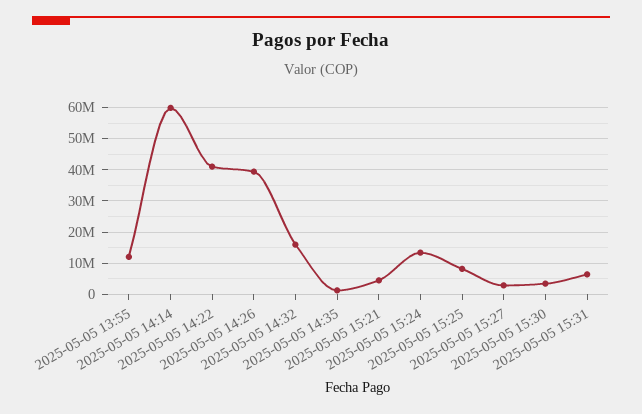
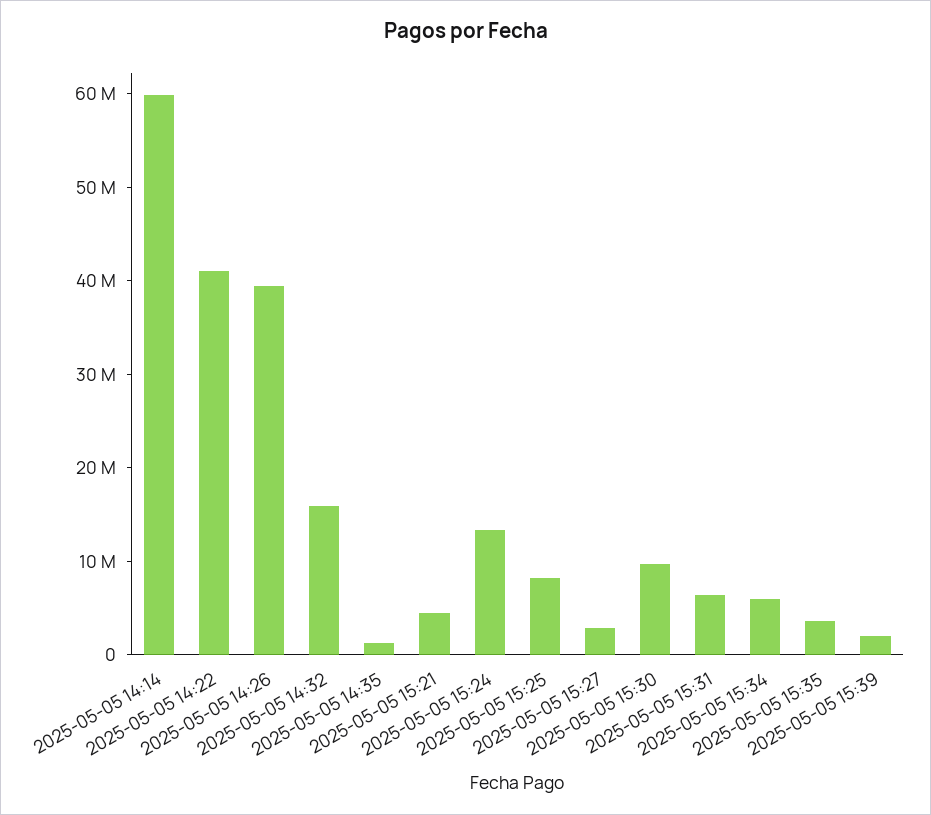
2025-05-05 13:55: 12000000 -> none
2025-05-05 15:30: 4000000 -> 10000000
2025-05-05 15:34: none -> 6000000
2025-05-05 15:35: none -> 4000000
2025-05-05 15:39: none -> 2000000

